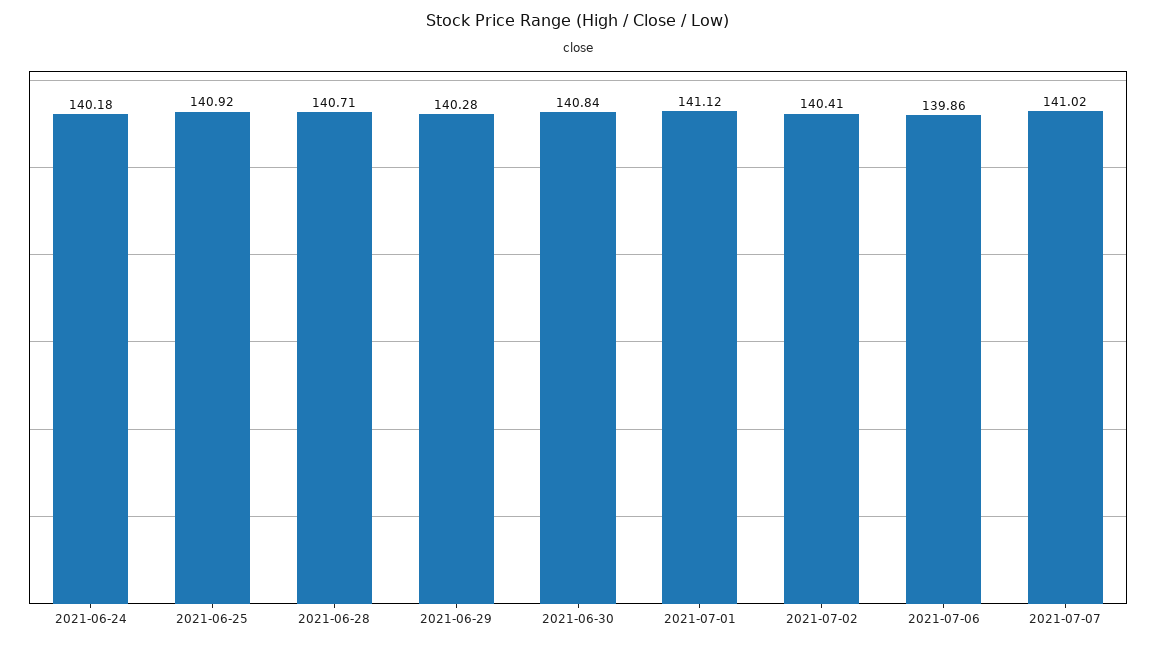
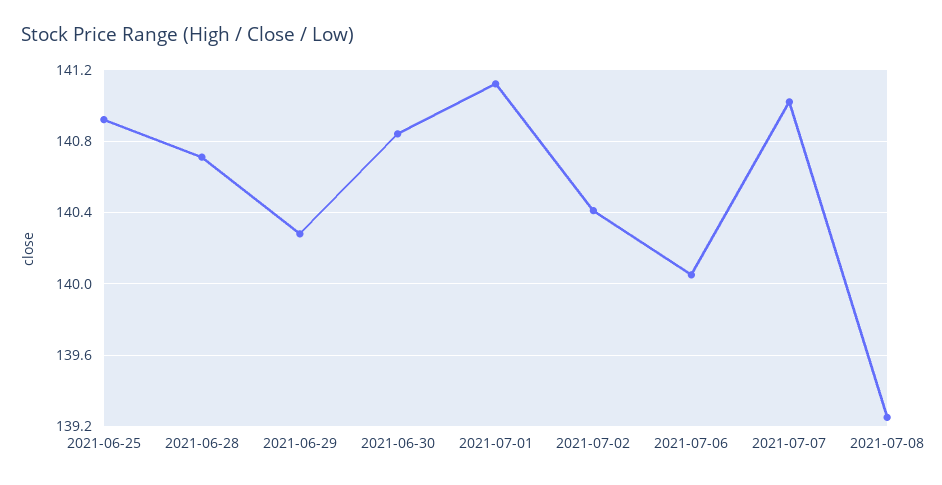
2021-06-24: 140.18 -> none
2021-07-06: 139.86 -> 140.05
2021-07-08: none -> 139.25

